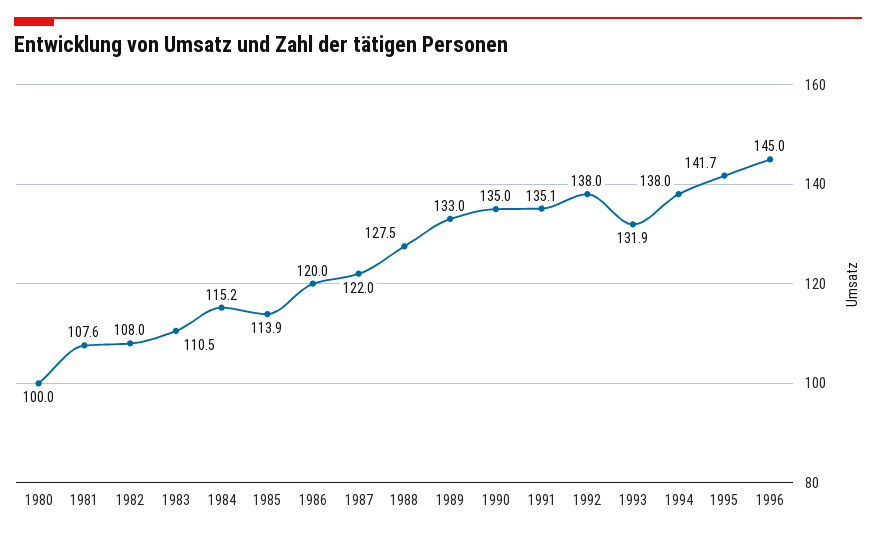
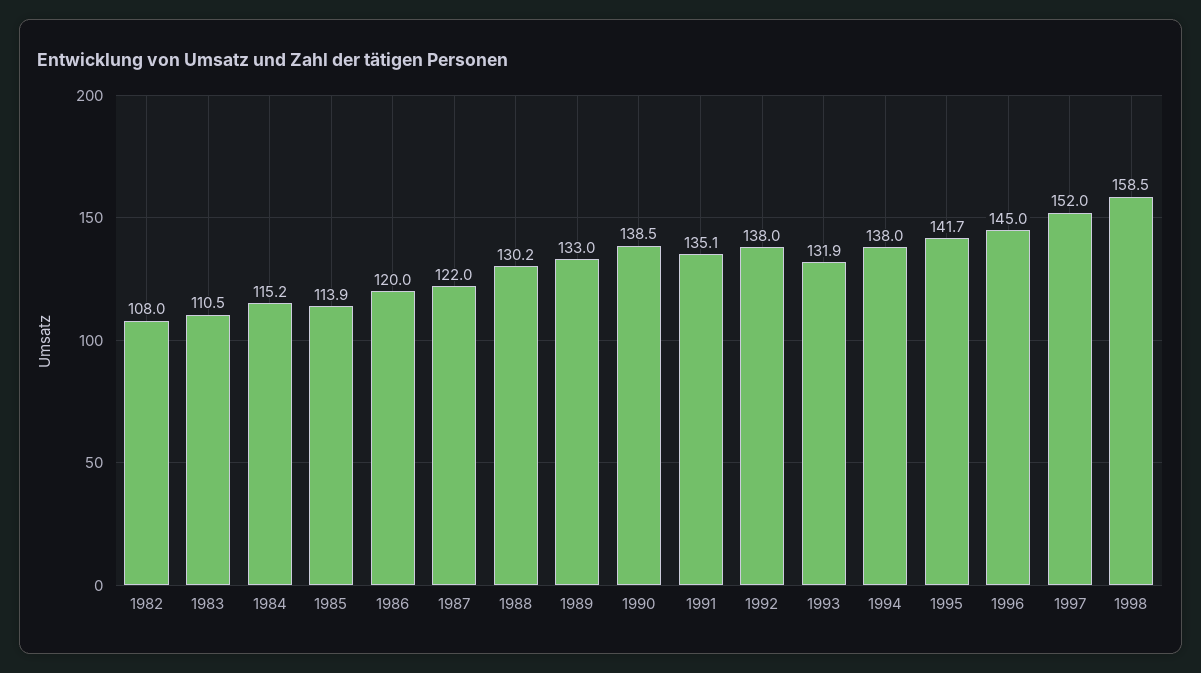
1980: 100 -> none
1981: 107.6 -> none
1988: 127.5 -> 130.2
1990: 135 -> 138.5
1997: none -> 152
1998: none -> 158.5

